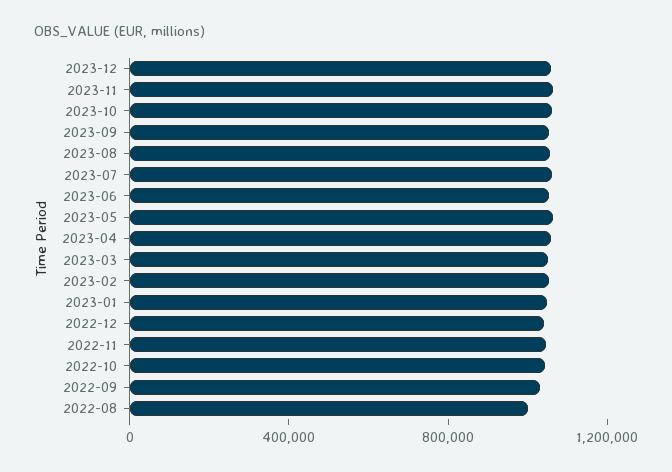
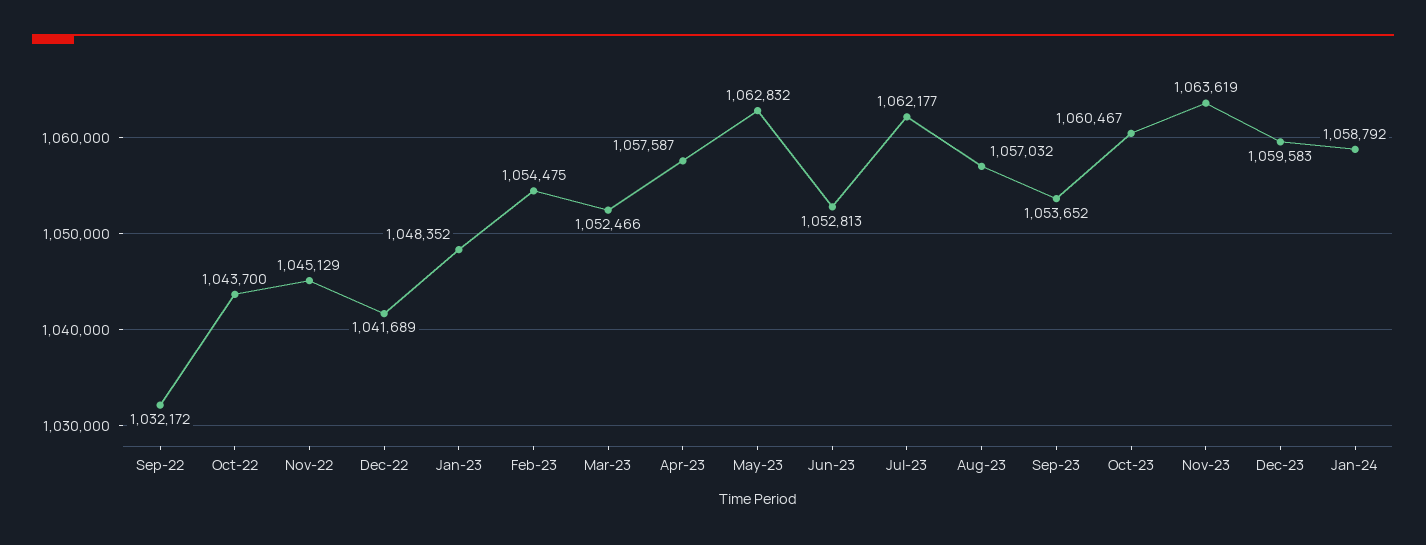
2022-08: 1000000 -> none
Jan-24: none -> 1058792

